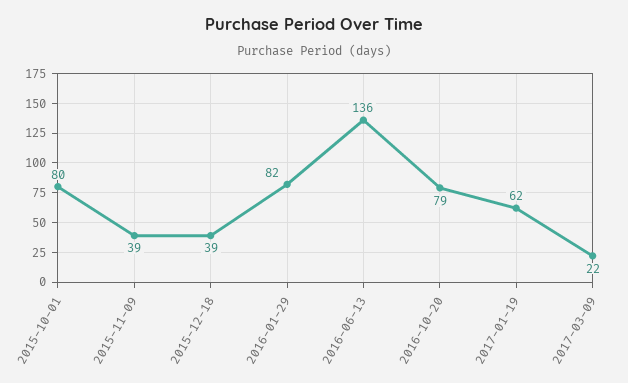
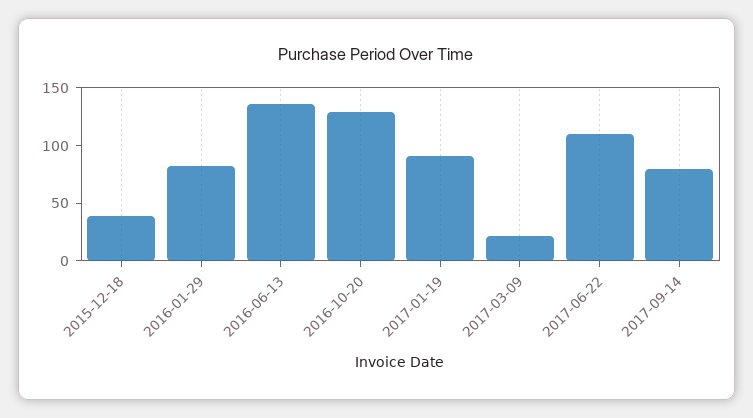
2015-10-01: 80 -> none
2015-11-09: 39 -> none
2016-10-20: 79 -> 130
2017-01-19: 62 -> 90
2017-06-22: none -> 110
2017-09-14: none -> 80

